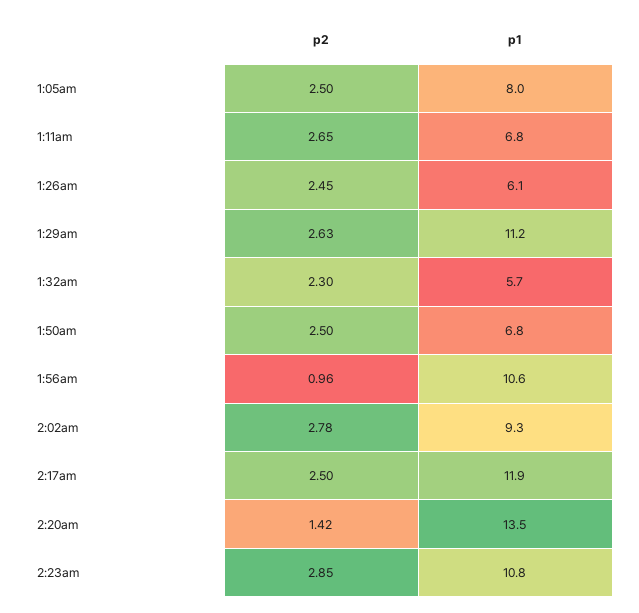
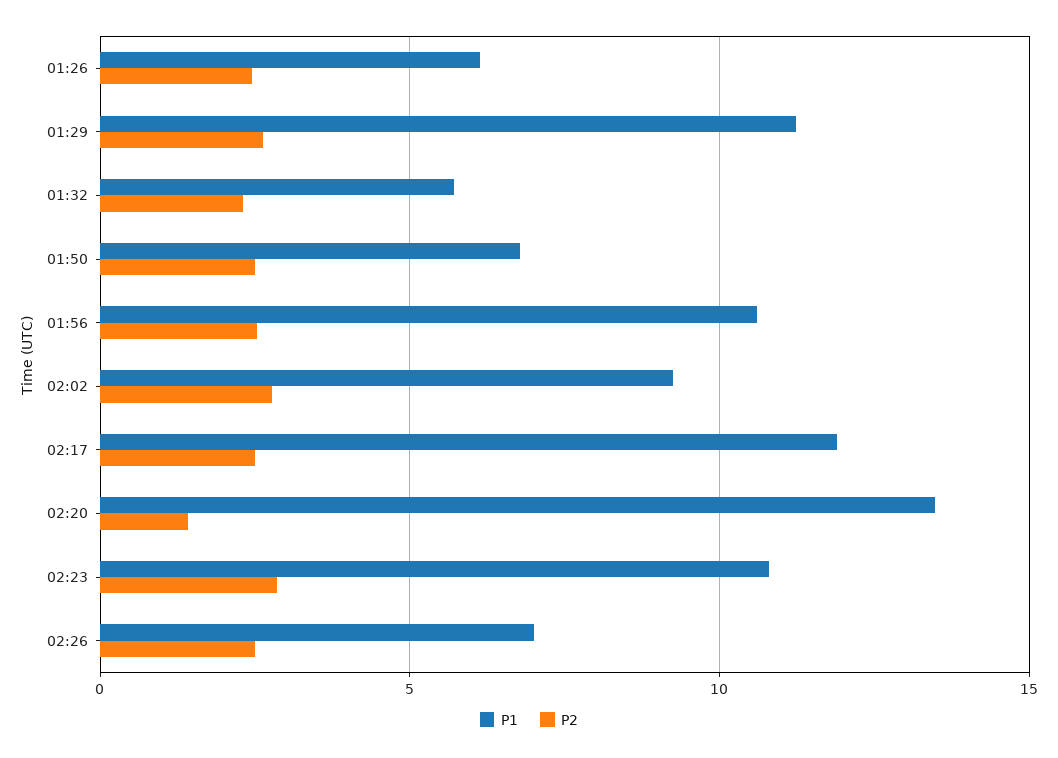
p2, 1:05am: 2.5 -> none
p1, 1:05am: 8 -> none
p2, 1:11am: 2.65 -> none
p1, 1:11am: 6.8 -> none
p2, 1:56am: 0.96 -> 2.5
p1, 02:26: none -> 7
p2, 02:26: none -> 2.5

